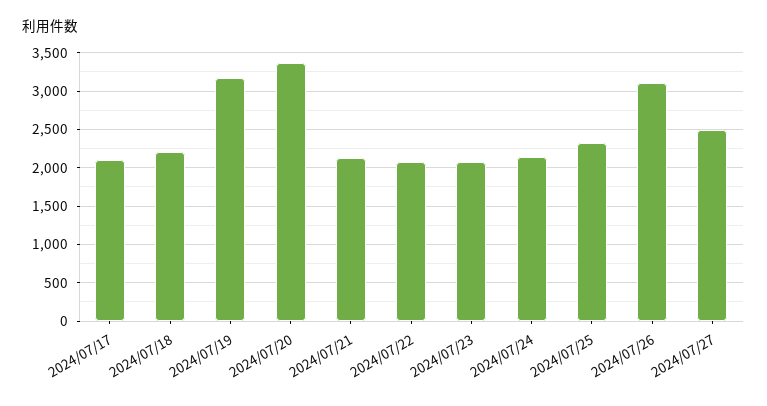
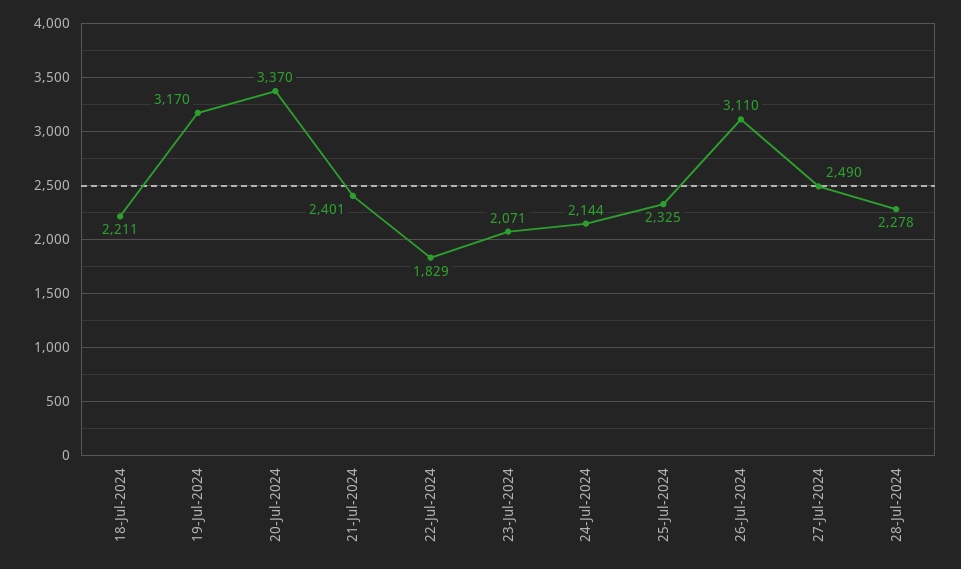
2024/07/17: 2100 -> none
2024/07/21: 2100 -> 2401
2024/07/22: 2100 -> 1829
28-Jul-2024: none -> 2278

